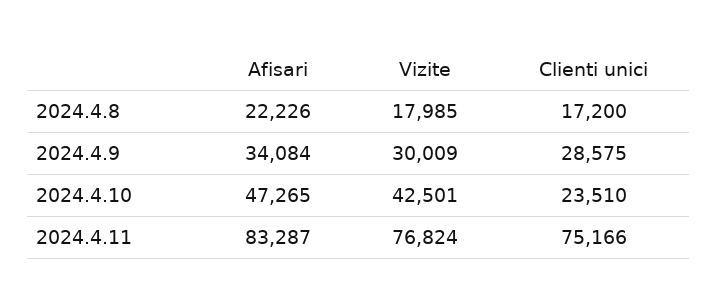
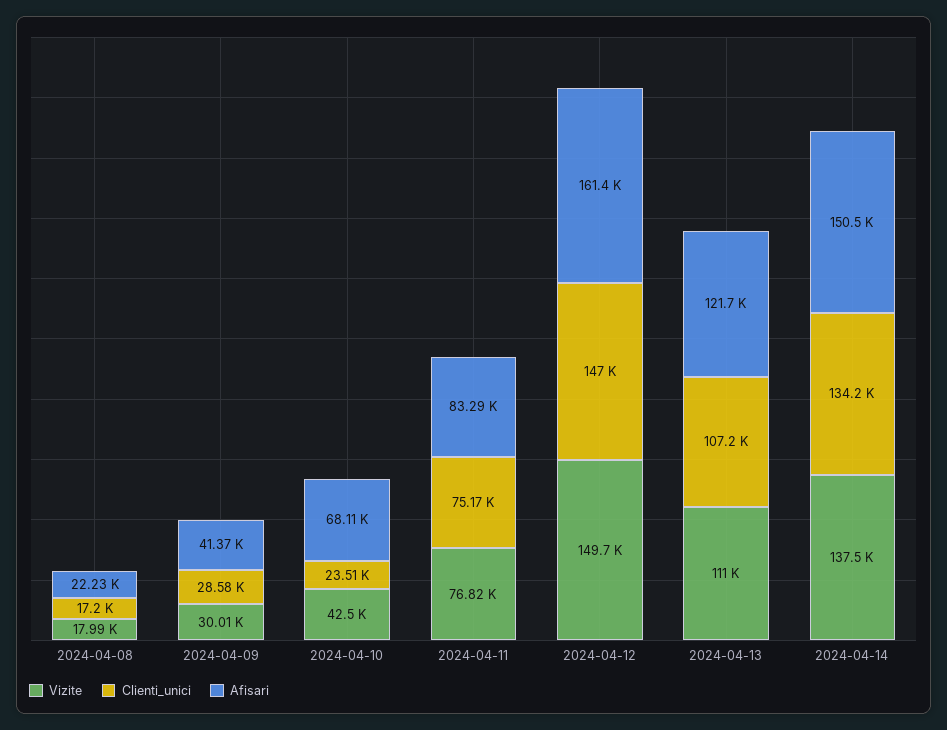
Afisari, 2024.4.9: 34084 -> 41370
Afisari, 2024.4.10: 47265 -> 68110
Vizite, 2024-04-12: none -> 149700
Clienti unici, 2024-04-12: none -> 147000
Afisari, 2024-04-12: none -> 161400
Vizite, 2024-04-13: none -> 111000
Clienti unici, 2024-04-13: none -> 107200
Afisari, 2024-04-13: none -> 121700
Vizite, 2024-04-14: none -> 137500
Clienti unici, 2024-04-14: none -> 134200
Afisari, 2024-04-14: none -> 150500

